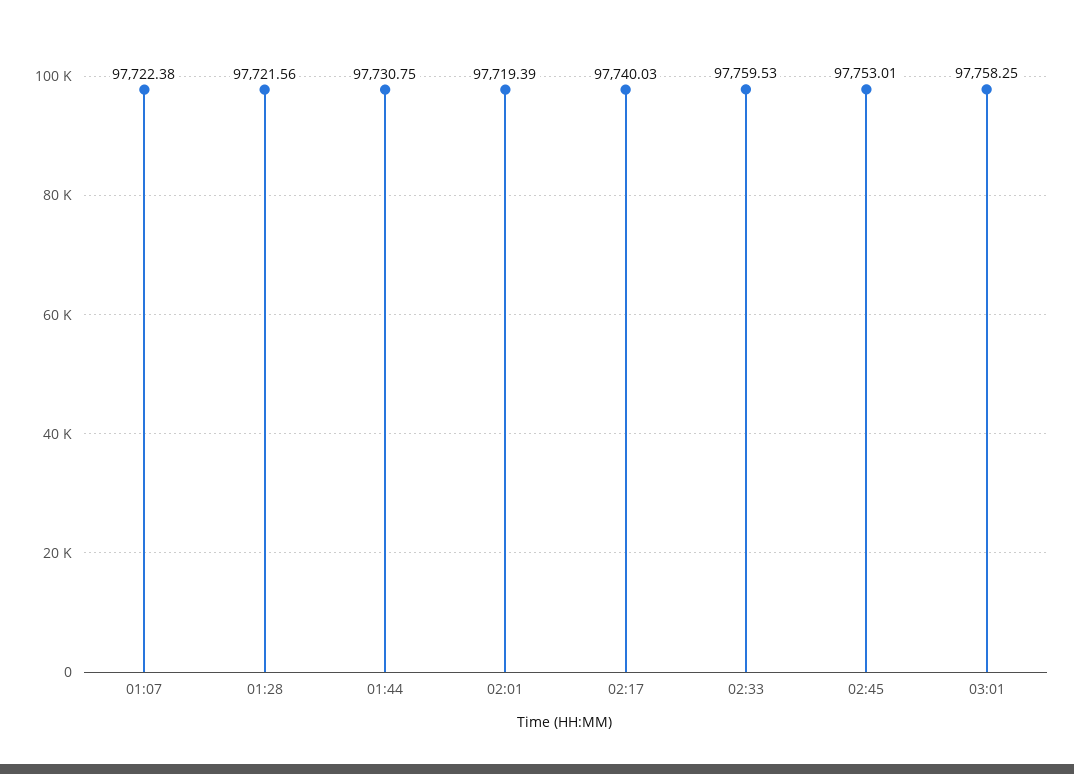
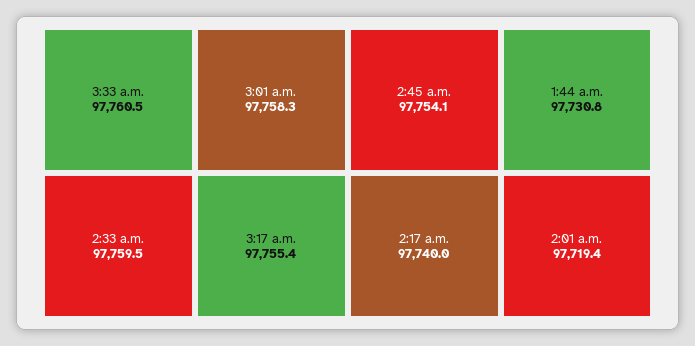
01:07: 97722.38 -> none
01:28: 97721.56 -> none
02:45: 97753.01 -> 97754.1
3:33 a.m.: none -> 97760.5
3:17 a.m.: none -> 97755.4

